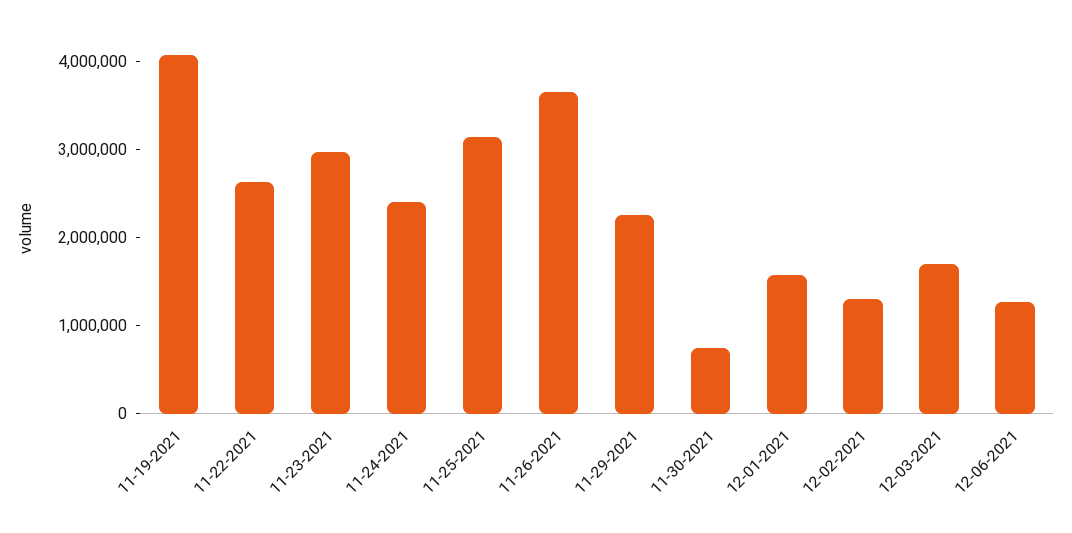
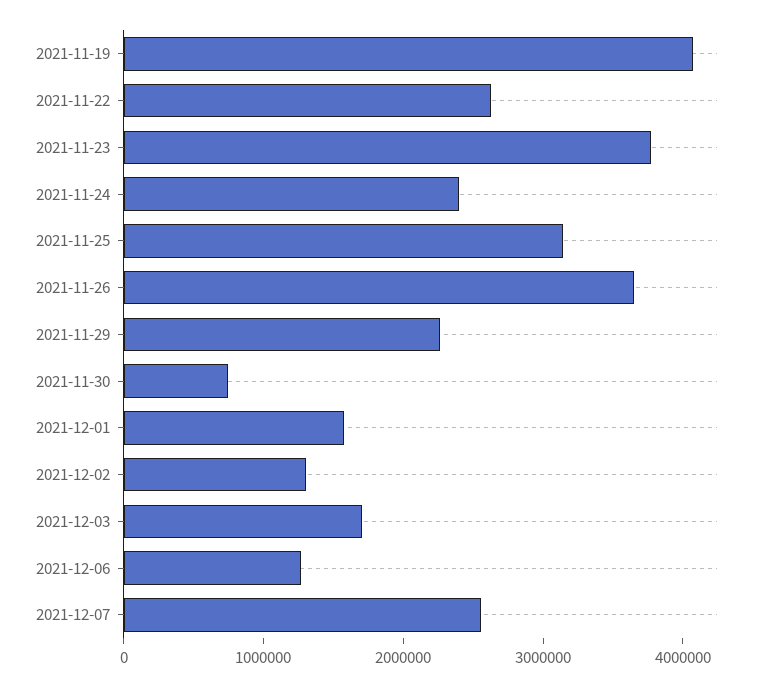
11-23-2021: 3000000 -> 3800000
2021-12-07: none -> 2600000

